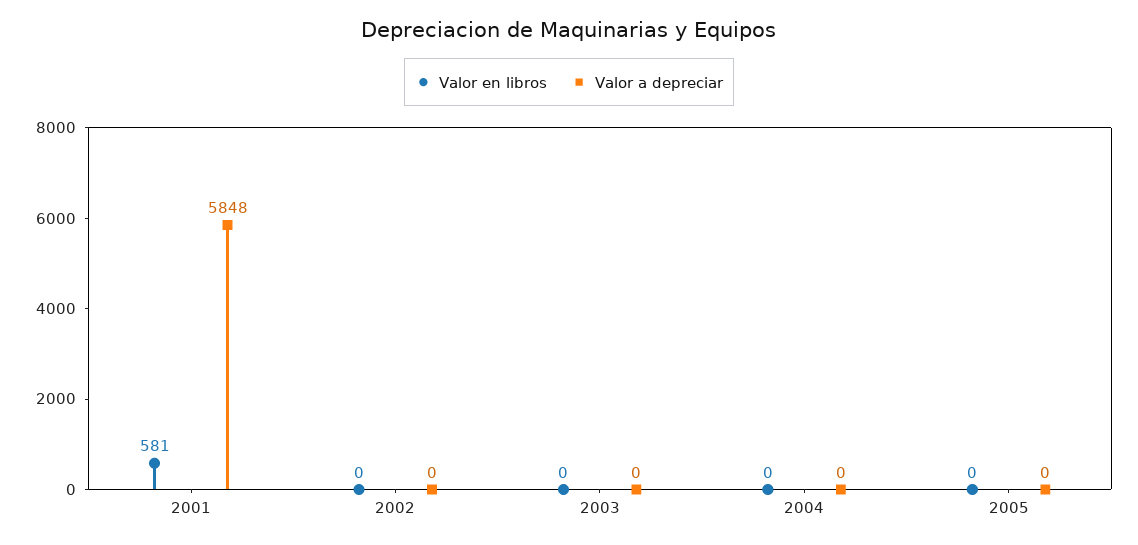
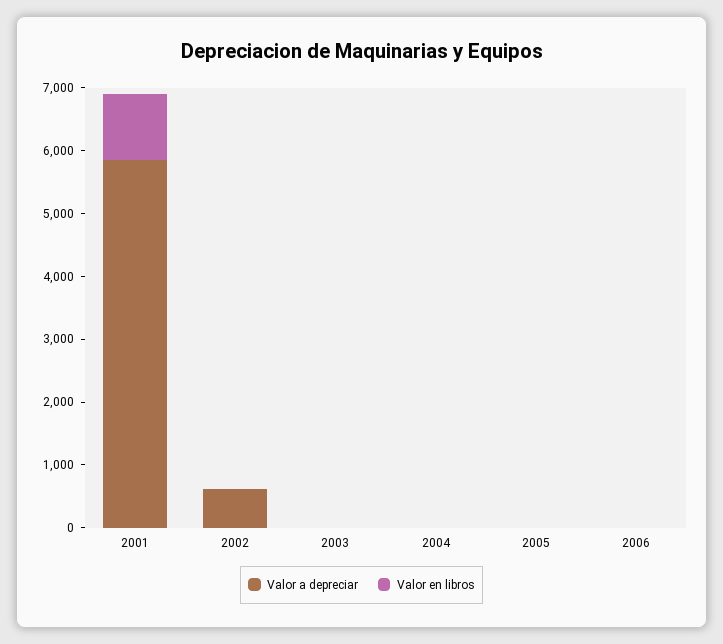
Valor en libros, 2001: 581 -> 1000
Valor a depreciar, 2002: 0 -> 600
Valor a depreciar, 2006: none -> 0
Valor en libros, 2006: none -> 0

